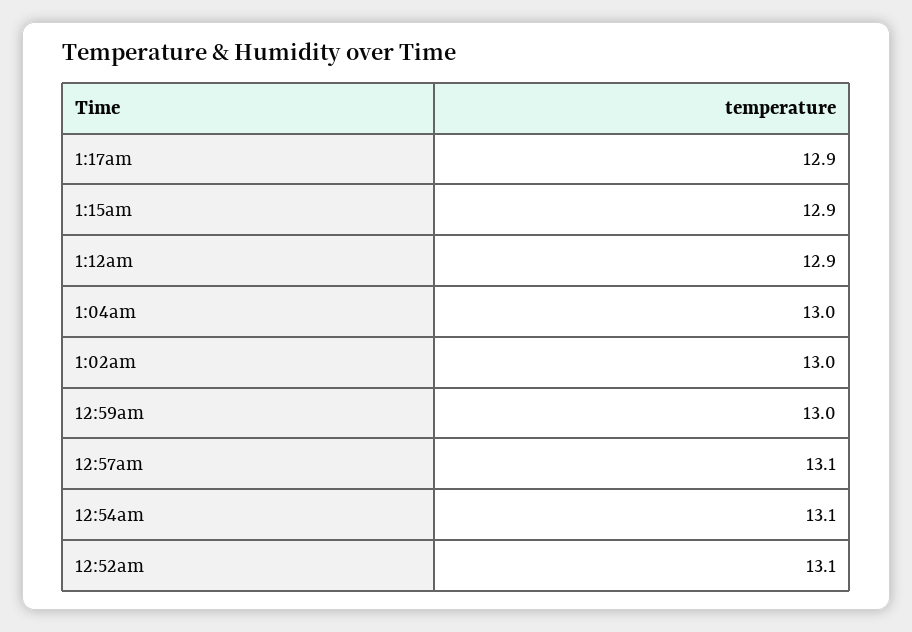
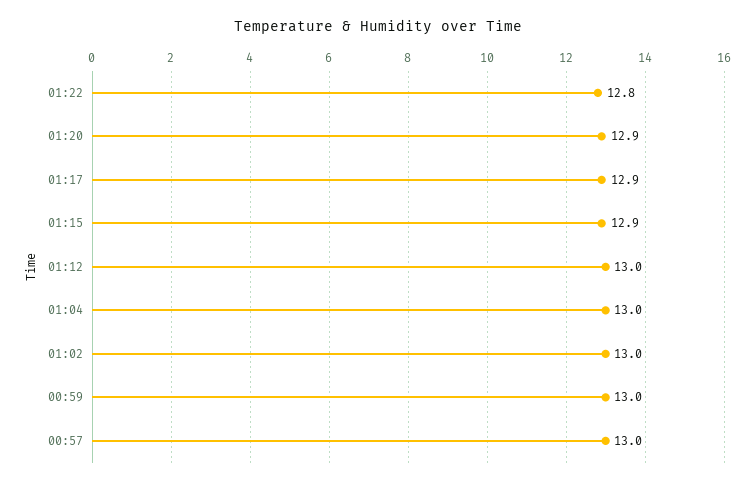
1:12am: 12.9 -> 13
12:57am: 13.1 -> 13
12:54am: 13.1 -> none
12:52am: 13.1 -> none
01:22: none -> 12.8
01:20: none -> 12.9

